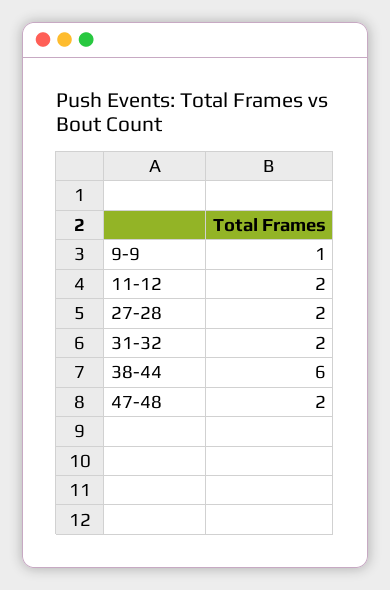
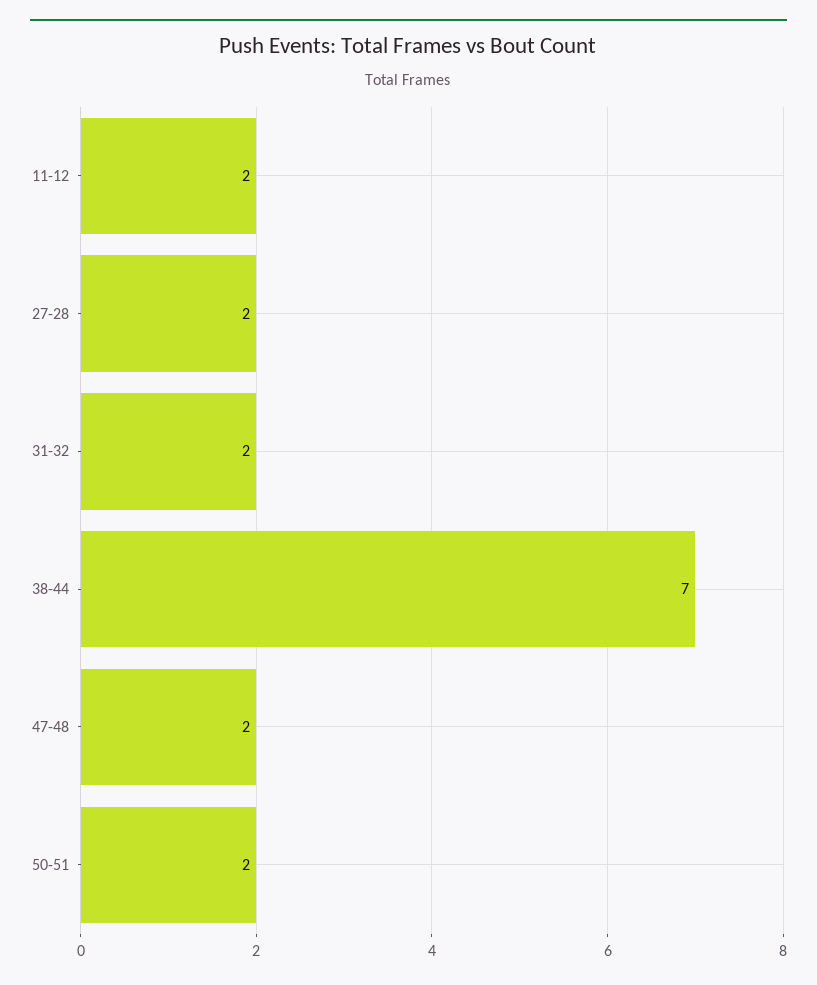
9-9: 1 -> none
38-44: 6 -> 7
50-51: none -> 2

